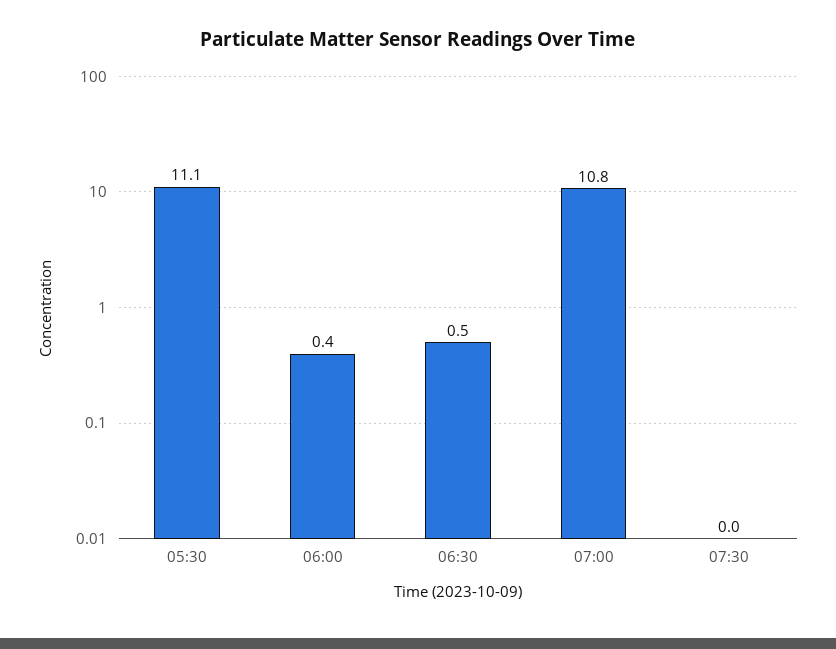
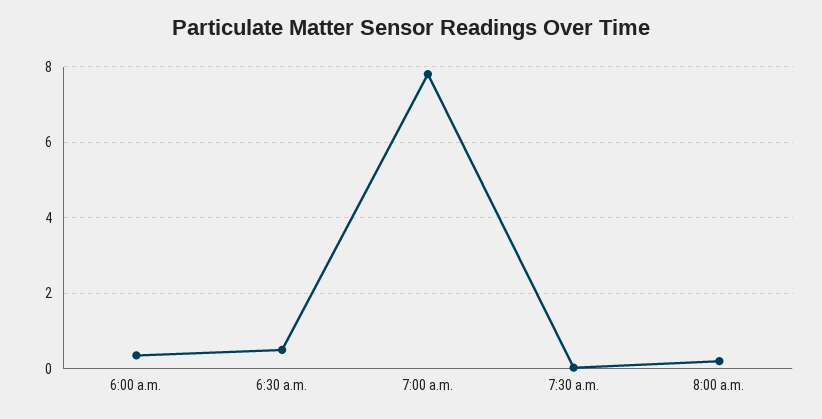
05:30: 11.1 -> none
07:00: 10.8 -> 7.8
8:00 a.m.: none -> 0.2

